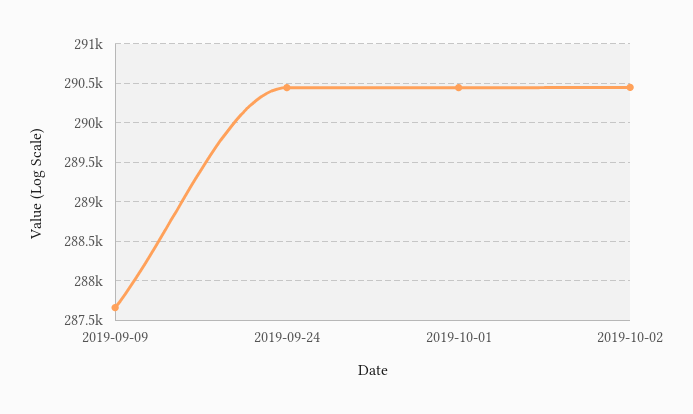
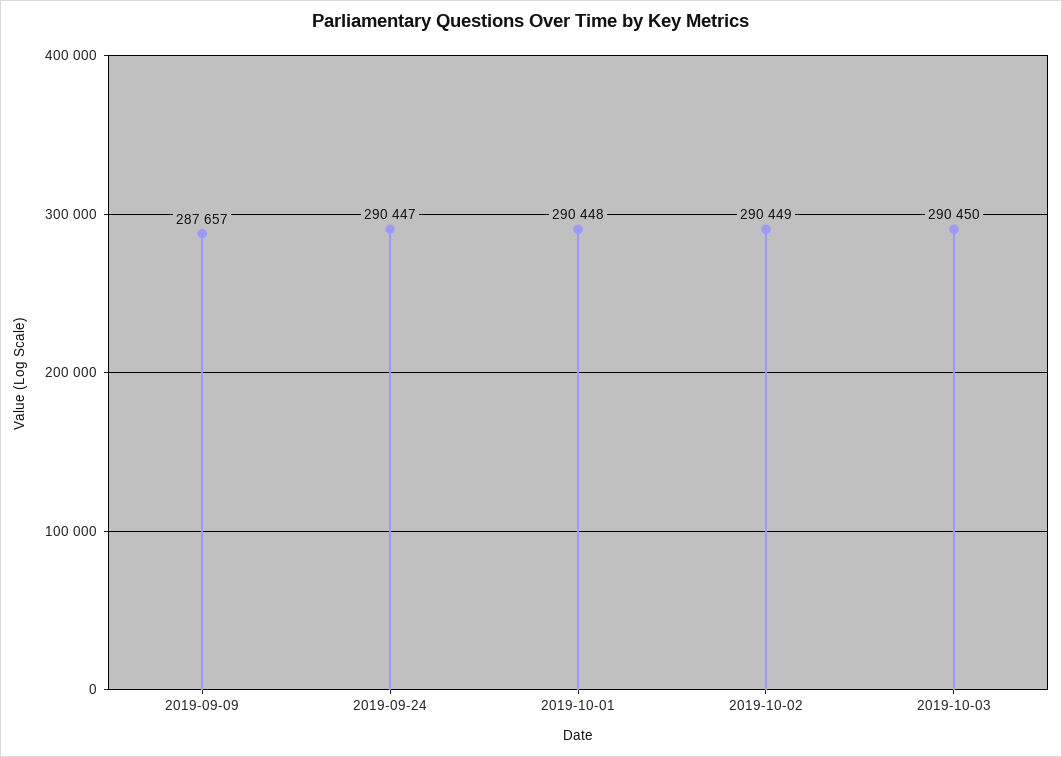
2019-10-03: none -> 290450

